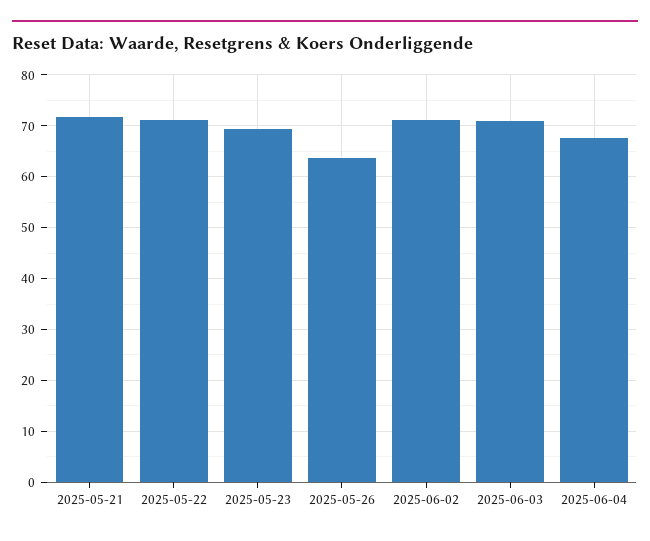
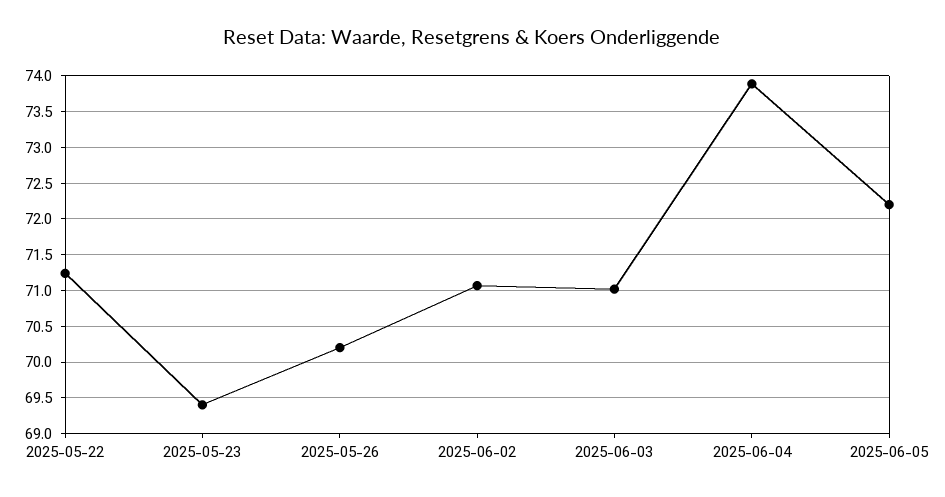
2025-05-21: 72 -> none
2025-05-26: 64 -> 70.2
2025-06-04: 68 -> 73.9
2025-06-05: none -> 72.2

